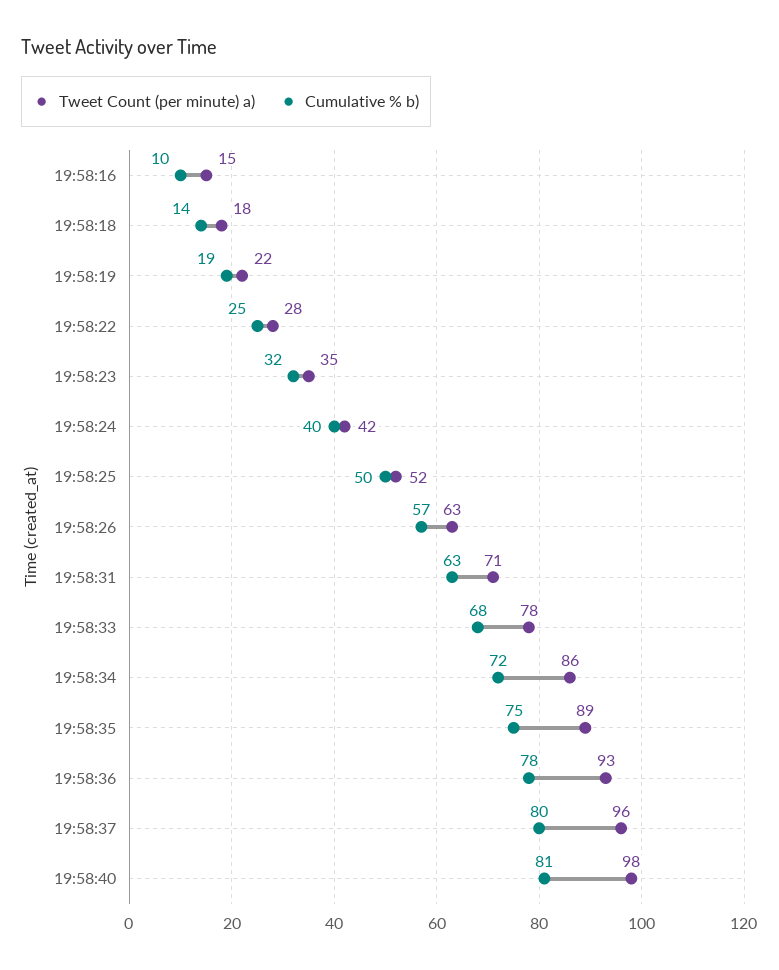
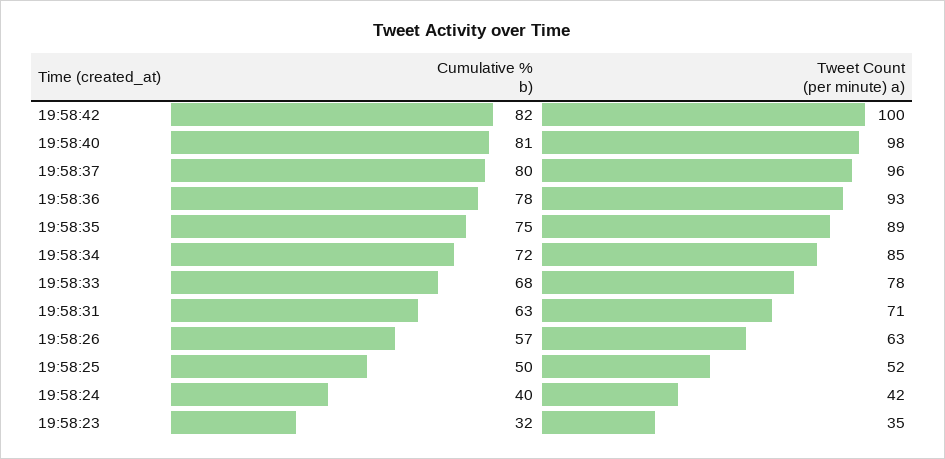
Tweet Count (per minute) a), 19:58:16: 15 -> none
Cumulative % b), 19:58:16: 10 -> none
Tweet Count (per minute) a), 19:58:18: 18 -> none
Cumulative % b), 19:58:18: 14 -> none
Tweet Count (per minute) a), 19:58:19: 22 -> none
Cumulative % b), 19:58:19: 19 -> none
Tweet Count (per minute) a), 19:58:22: 28 -> none
Cumulative % b), 19:58:22: 25 -> none
Tweet Count (per minute) a), 19:58:34: 86 -> 85
Cumulative % b), 19:58:42: none -> 82
Tweet Count (per minute) a), 19:58:42: none -> 100

